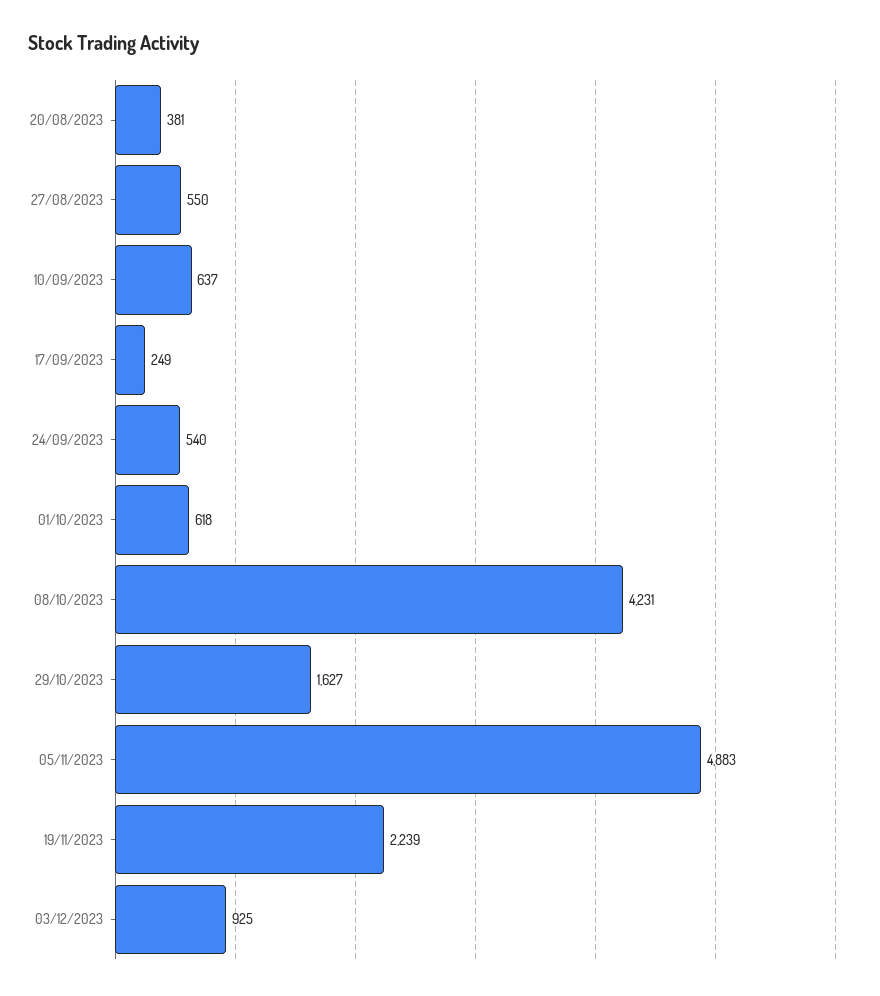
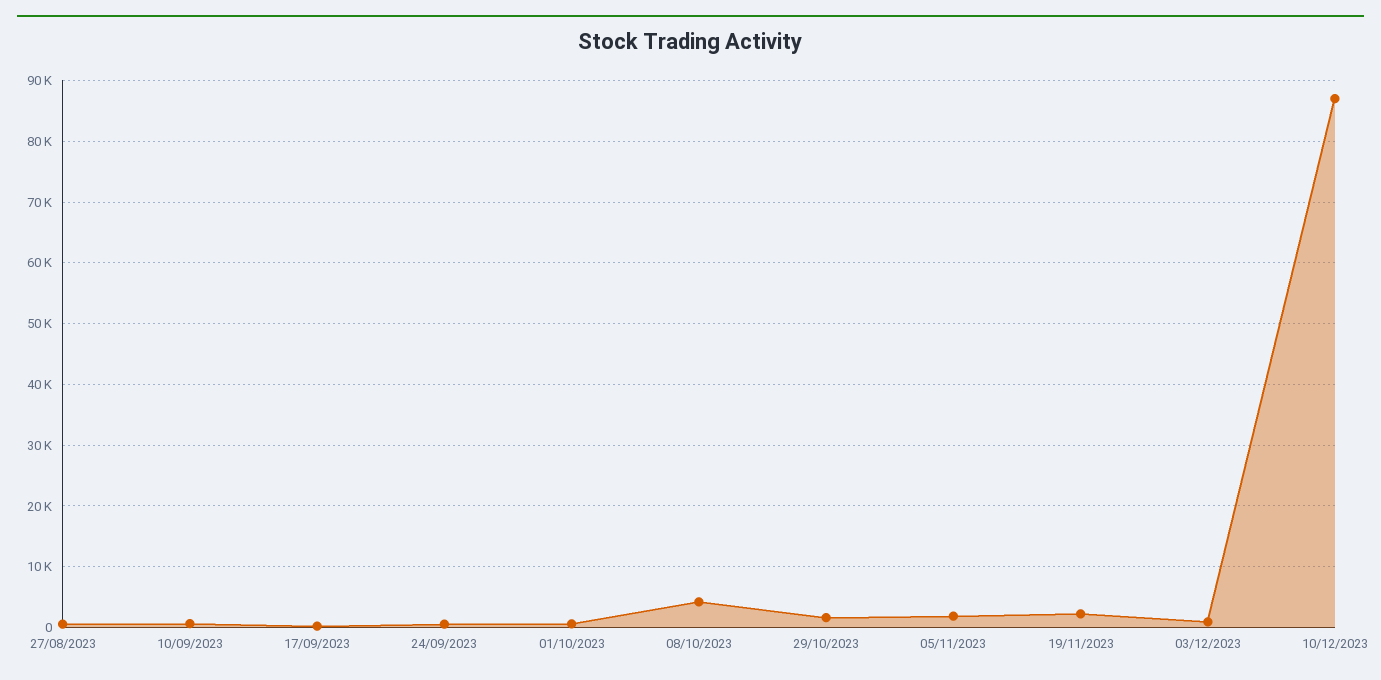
20/08/2023: 381 -> none
05/11/2023: 4883 -> 2000
10/12/2023: none -> 87000

